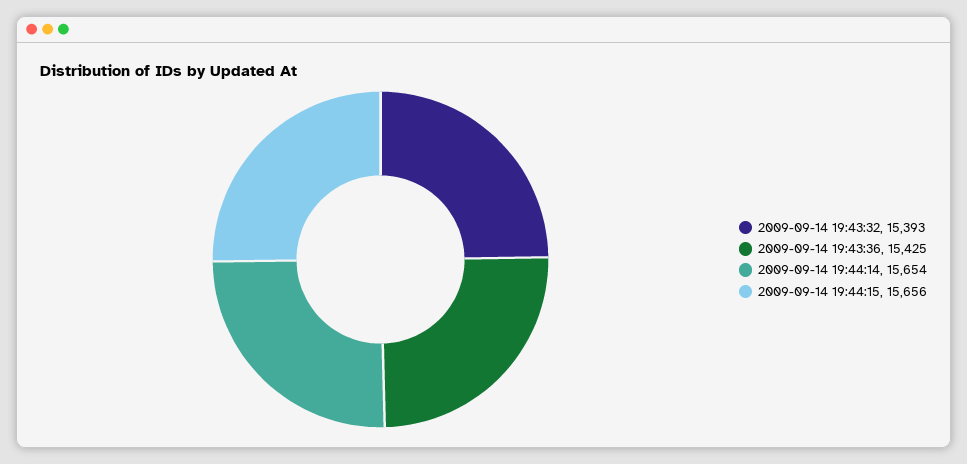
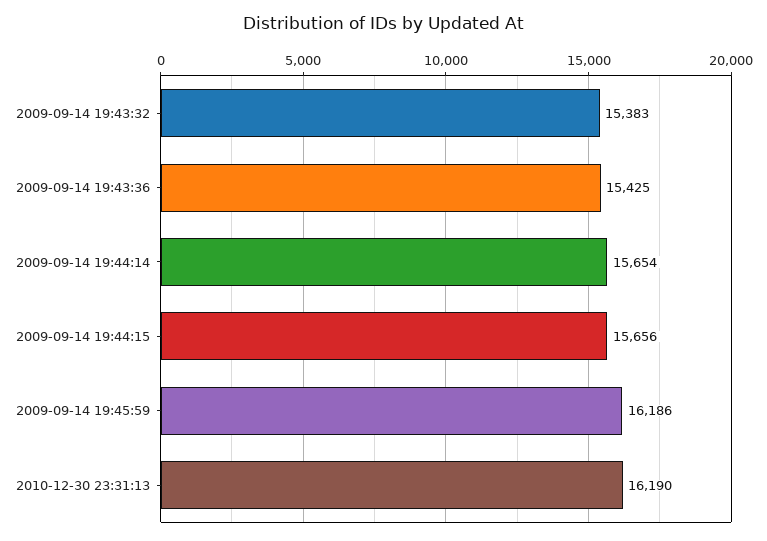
2009-09-14 19:43:32: 15393 -> 15383
2009-09-14 19:45:59: none -> 16186
2010-12-30 23:31:13: none -> 16190

